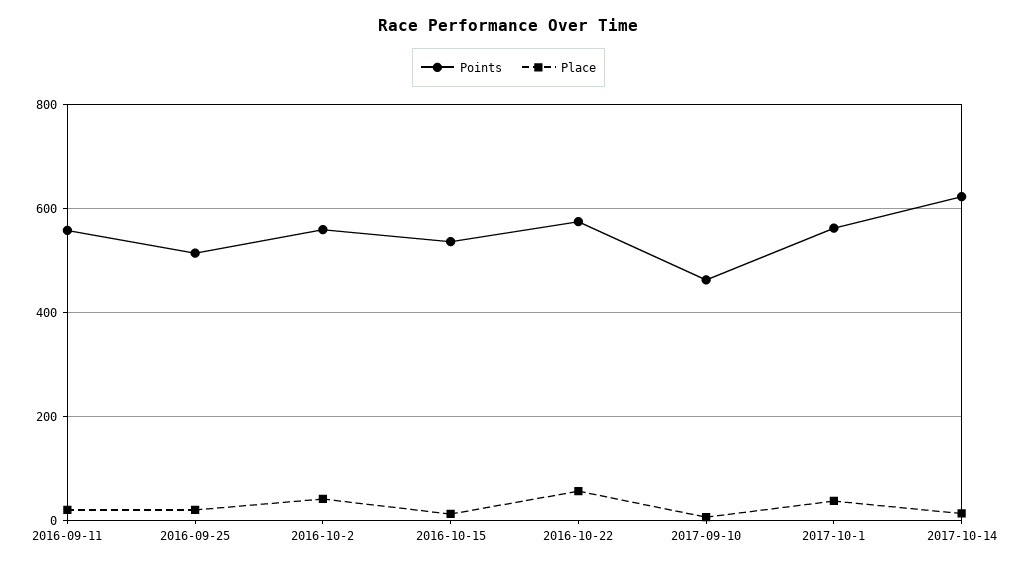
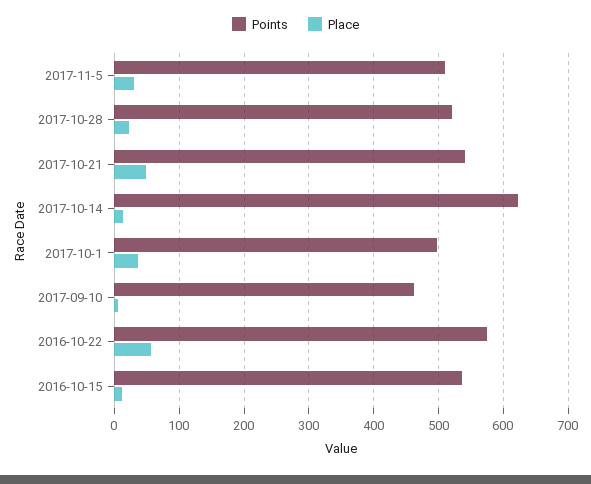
Points, 2016-09-11: 560 -> none
Place, 2016-09-11: 20 -> none
Points, 2016-09-25: 520 -> none
Place, 2016-09-25: 20 -> none
Points, 2016-10-2: 560 -> none
Place, 2016-10-2: 40 -> none
Points, 2017-10-1: 560 -> 500
Points, 2017-11-5: none -> 510
Place, 2017-11-5: none -> 30
Points, 2017-10-28: none -> 520
Place, 2017-10-28: none -> 20
Points, 2017-10-21: none -> 540
Place, 2017-10-21: none -> 50

